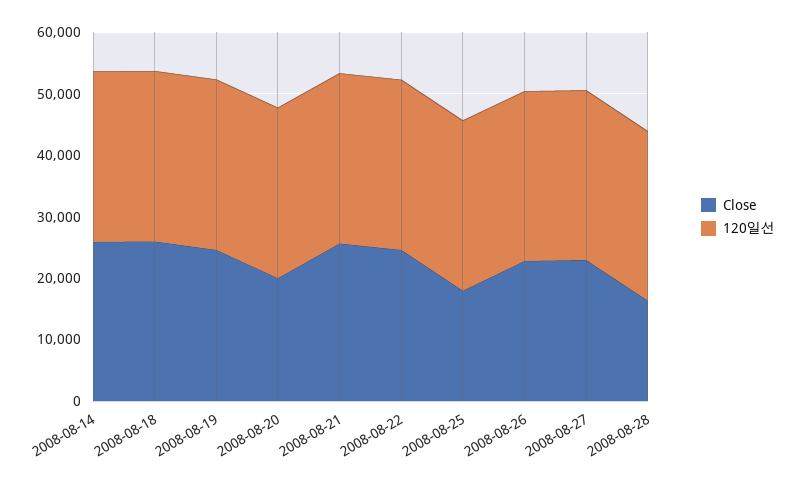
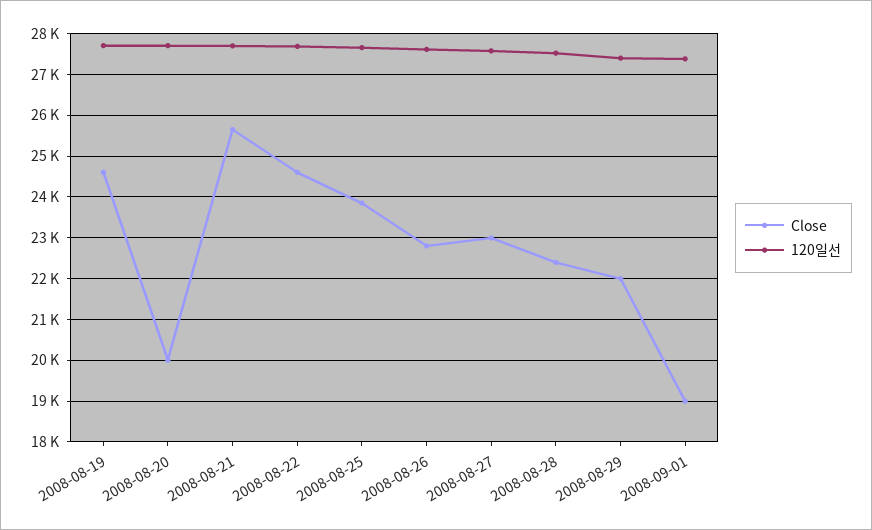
Close, 2008-08-14: 26000 -> none
120일선, 2008-08-14: 28000 -> none
Close, 2008-08-18: 26000 -> none
120일선, 2008-08-18: 28000 -> none
Close, 2008-08-25: 18000 -> 23800
Close, 2008-08-28: 16000 -> 22400
Close, 2008-08-29: none -> 22000
120일선, 2008-08-29: none -> 27400
Close, 2008-09-01: none -> 19000
120일선, 2008-09-01: none -> 27400

